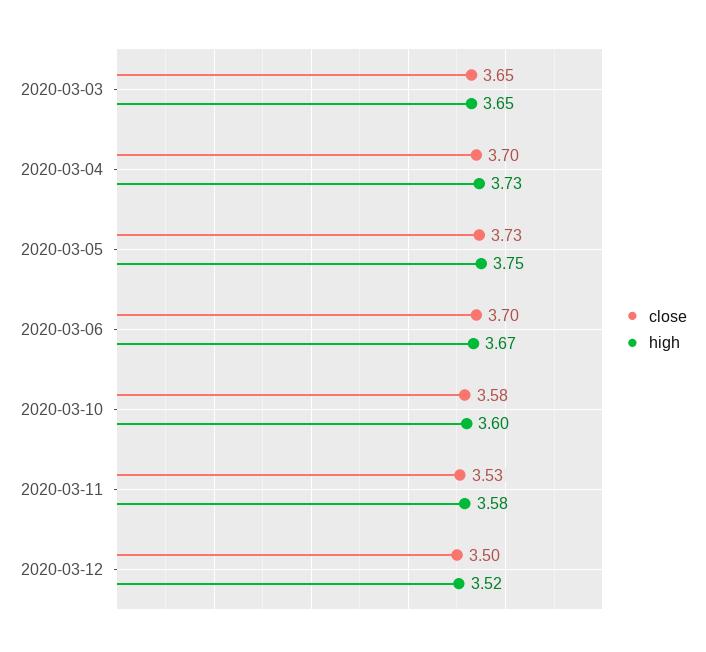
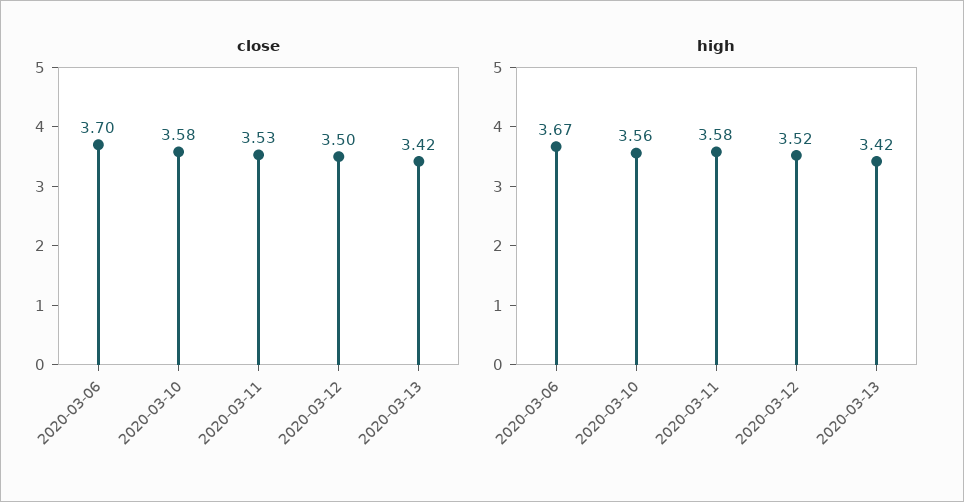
close, 2020-03-03: 3.65 -> none
high, 2020-03-03: 3.65 -> none
close, 2020-03-04: 3.7 -> none
high, 2020-03-04: 3.73 -> none
close, 2020-03-05: 3.73 -> none
high, 2020-03-05: 3.75 -> none
high, 2020-03-10: 3.6 -> 3.56
close, 2020-03-13: none -> 3.42
high, 2020-03-13: none -> 3.42

